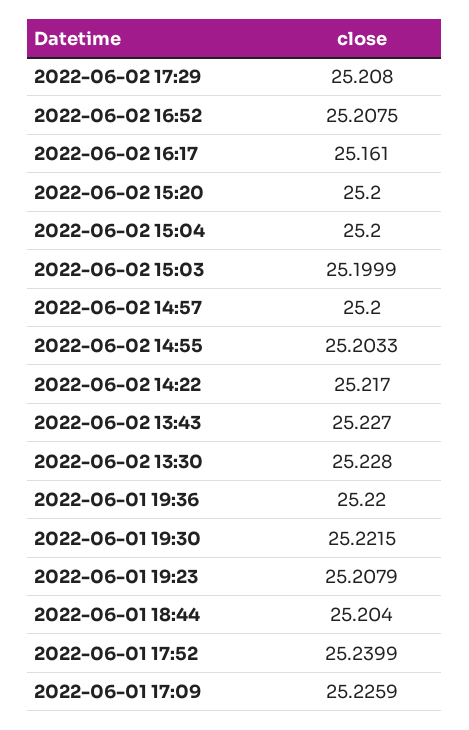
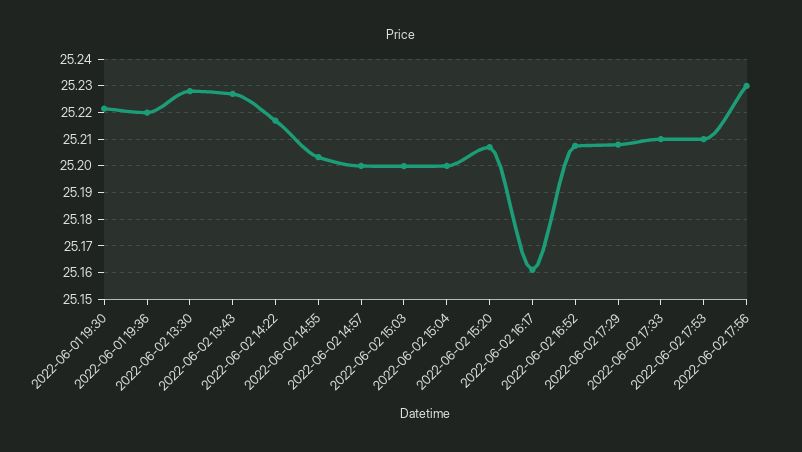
2022-06-02 15:20: 25.2 -> 25.2075
2022-06-01 19:23: 25.2079 -> none
2022-06-01 18:44: 25.204 -> none
2022-06-01 17:52: 25.2399 -> none
2022-06-01 17:09: 25.2259 -> none
2022-06-02 17:33: none -> 25.21
2022-06-02 17:53: none -> 25.21
2022-06-02 17:56: none -> 25.23

